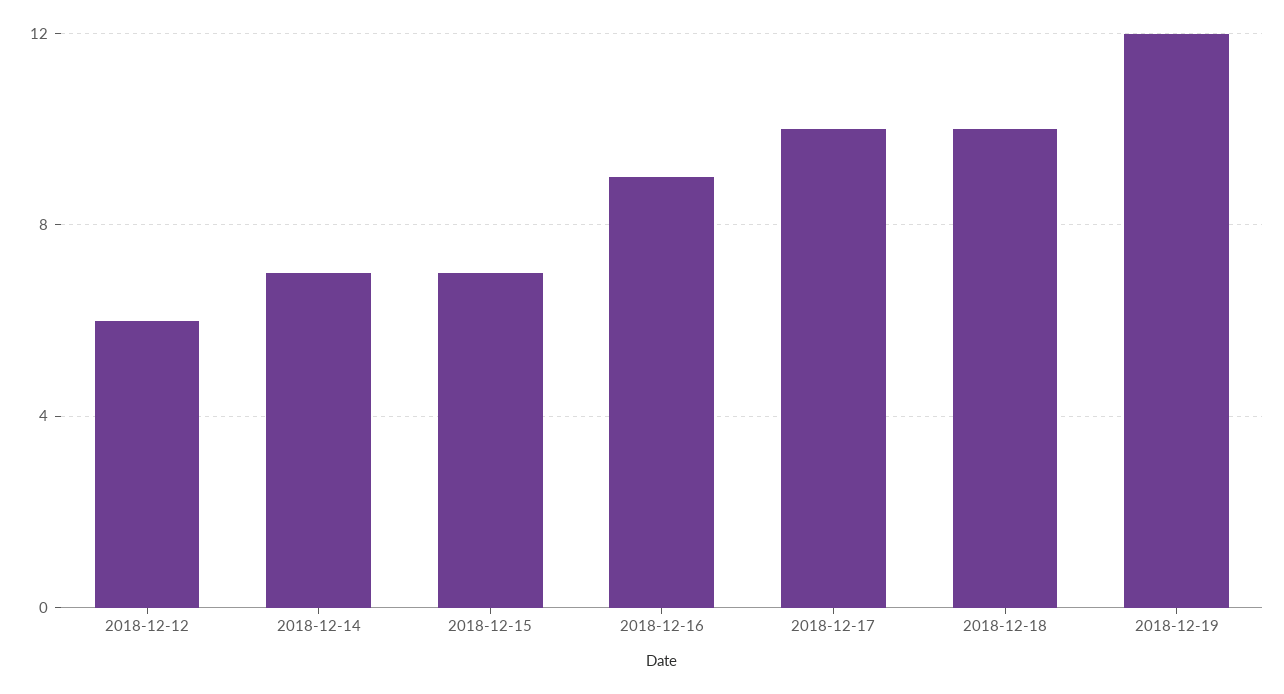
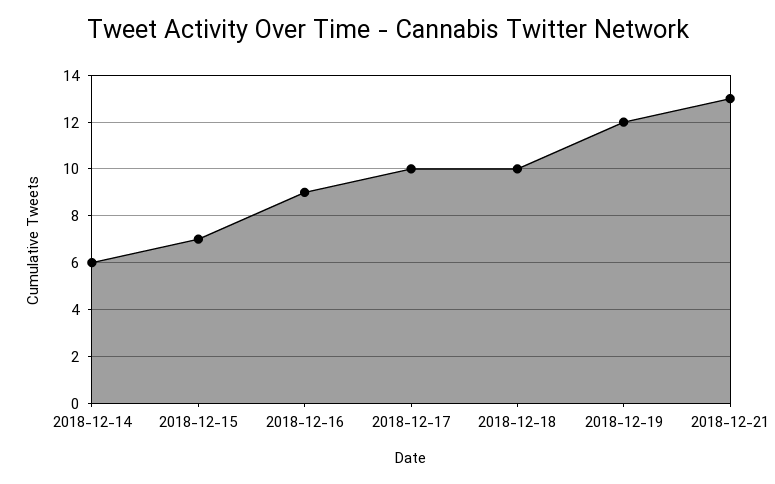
2018-12-12: 6 -> none
2018-12-14: 7 -> 6
2018-12-21: none -> 13

